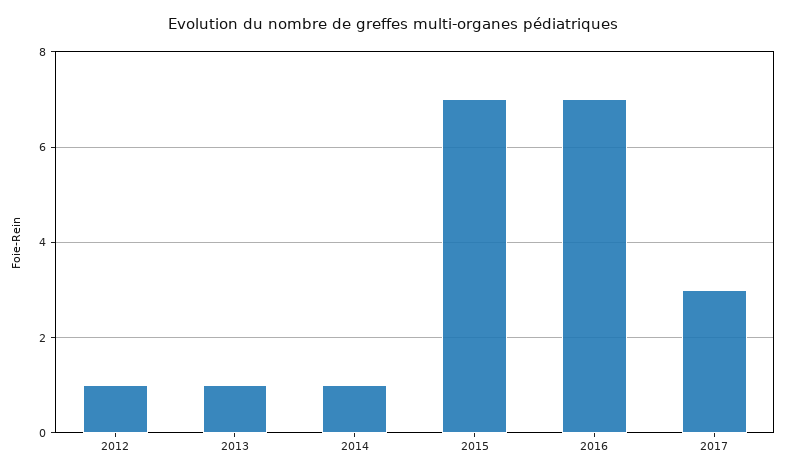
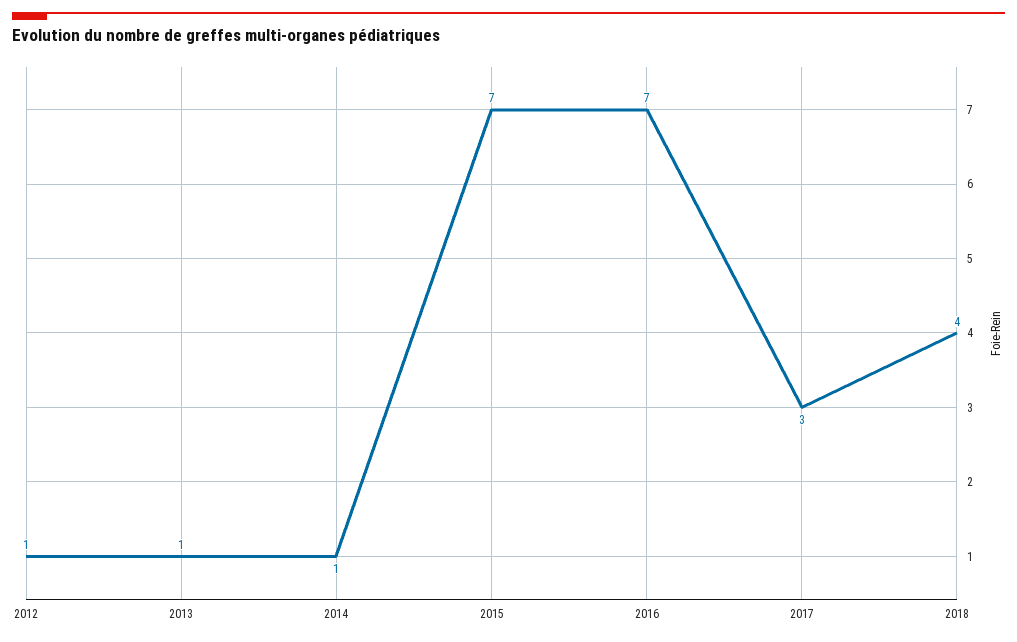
2018: none -> 4

